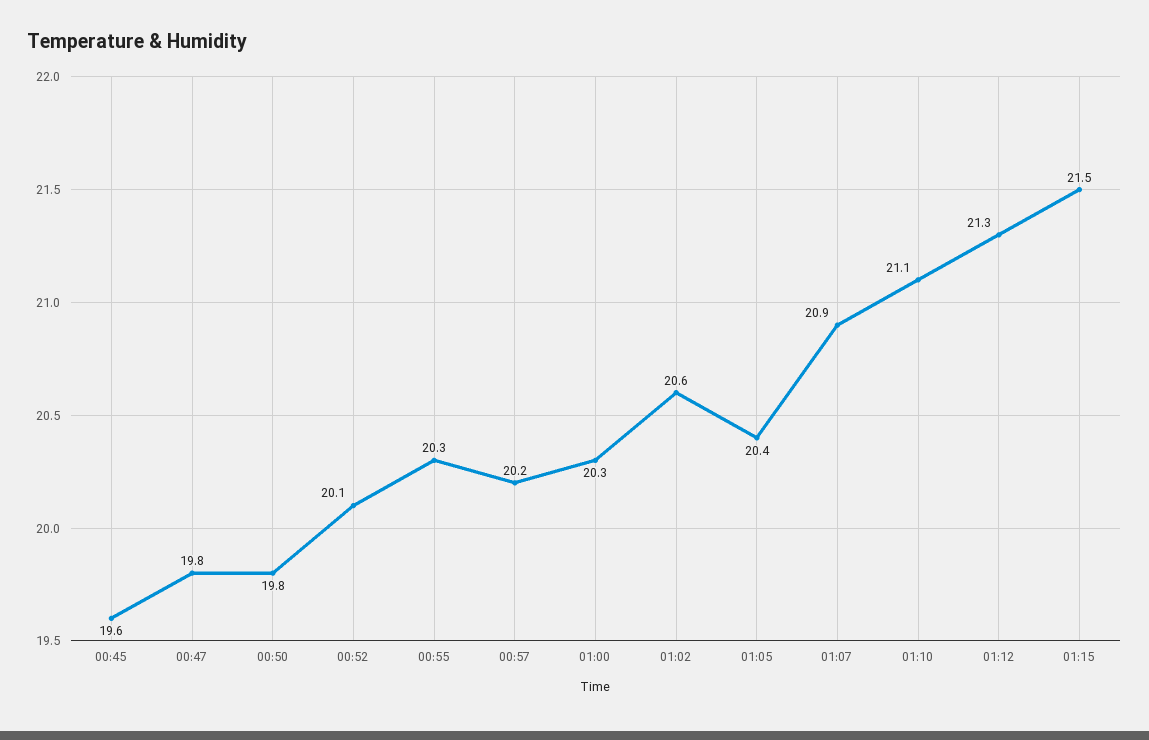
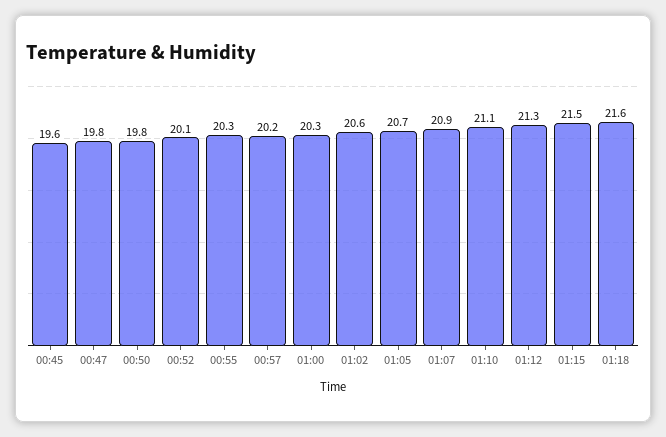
01:05: 20.4 -> 20.7
01:18: none -> 21.6

